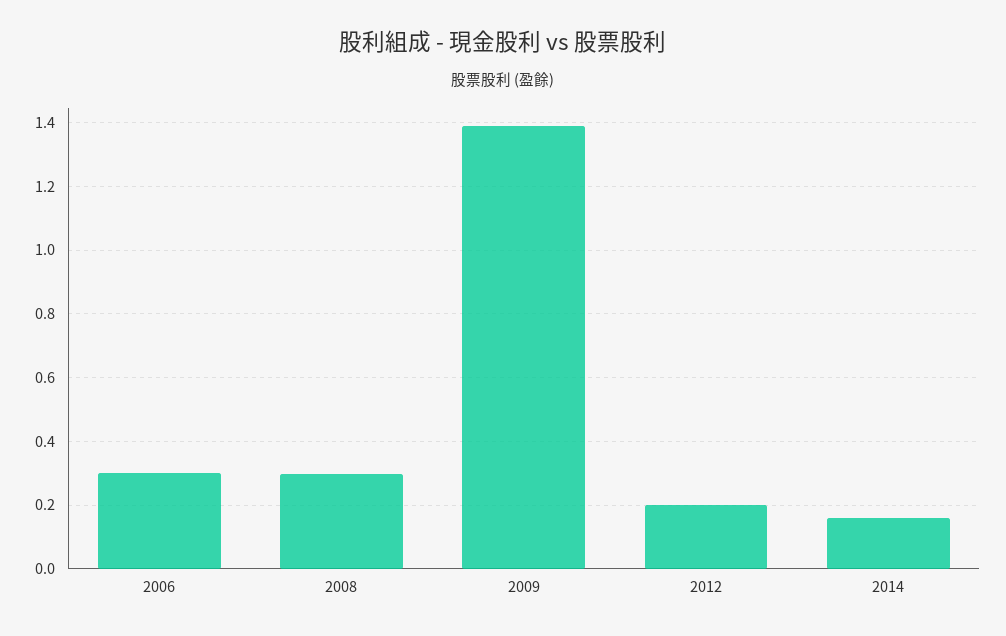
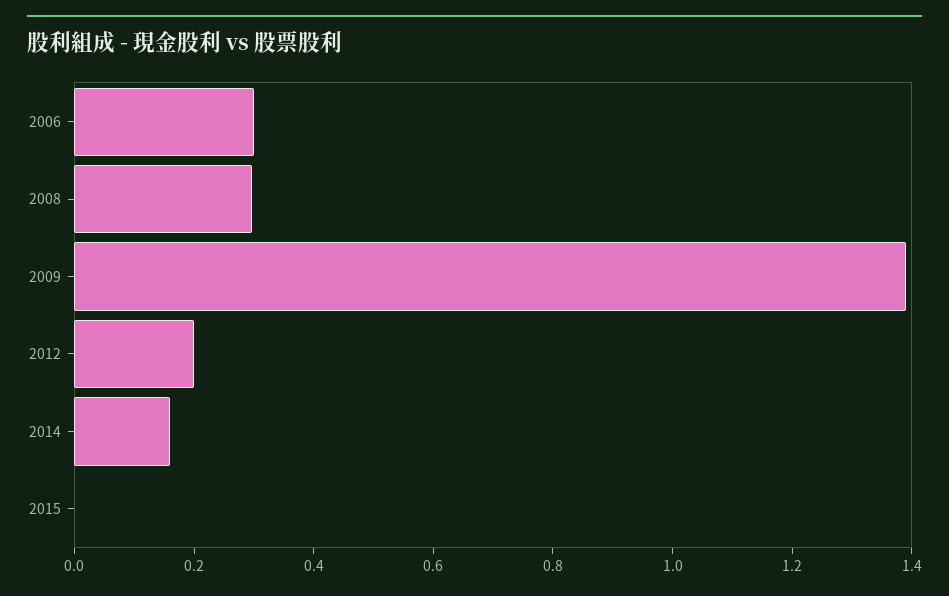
2015: none -> 0

